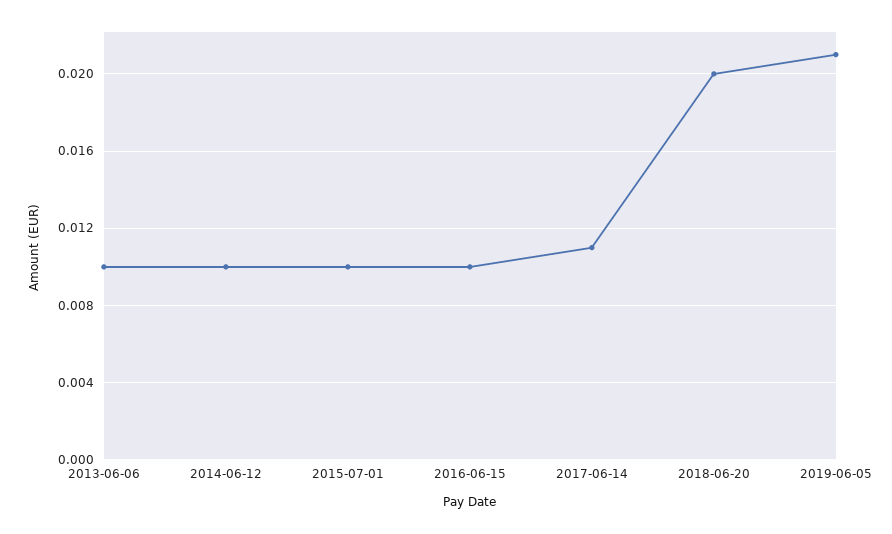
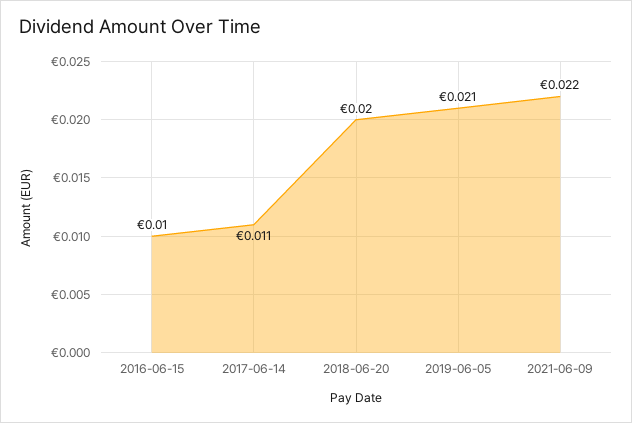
2013-06-06: 0.01 -> none
2014-06-12: 0.01 -> none
2015-07-01: 0.01 -> none
2021-06-09: none -> 0.022

